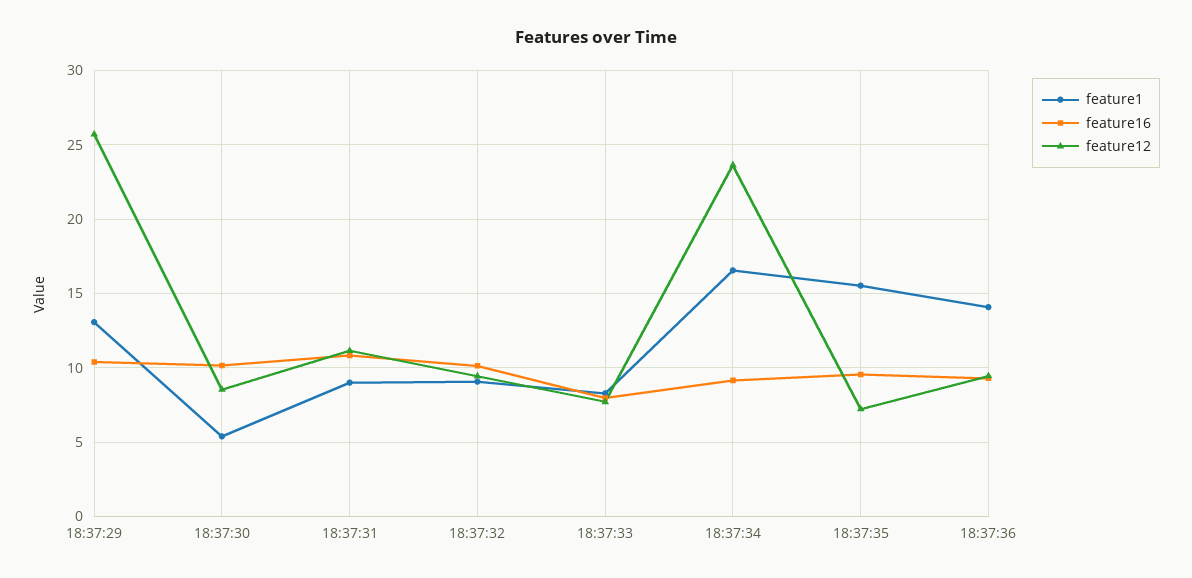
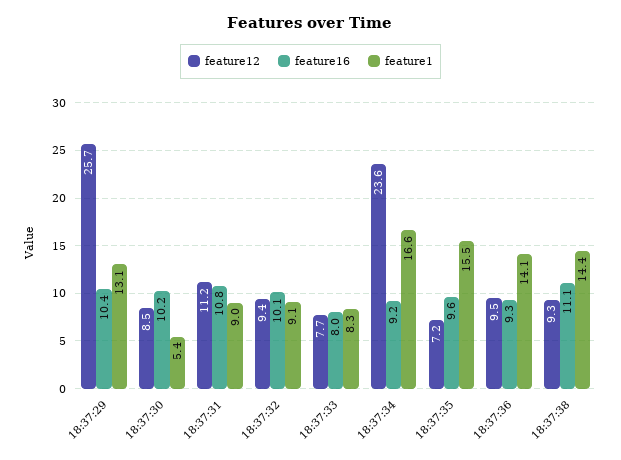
feature12, 18:37:38: none -> 9.3
feature16, 18:37:38: none -> 11.1
feature1, 18:37:38: none -> 14.4

